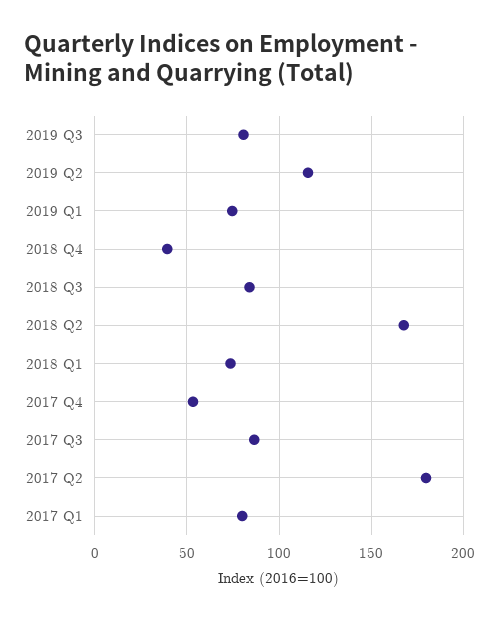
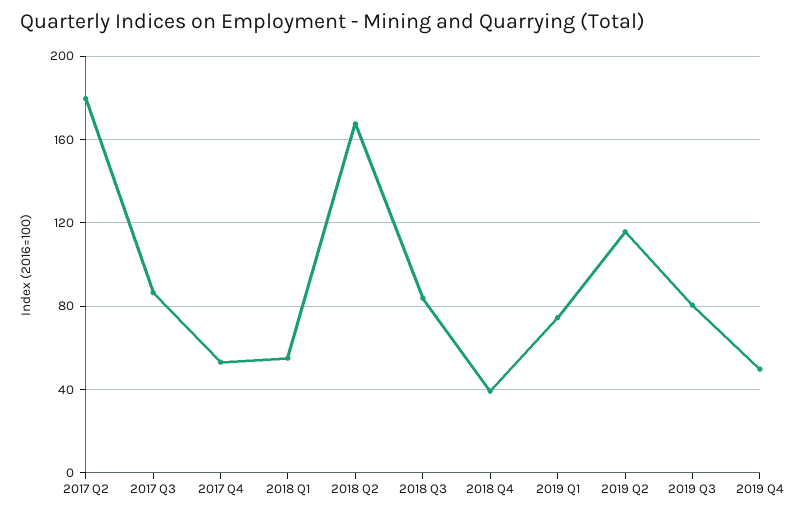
2018 Q1: 75 -> 55
2017 Q1: 80 -> none
2019 Q4: none -> 50

